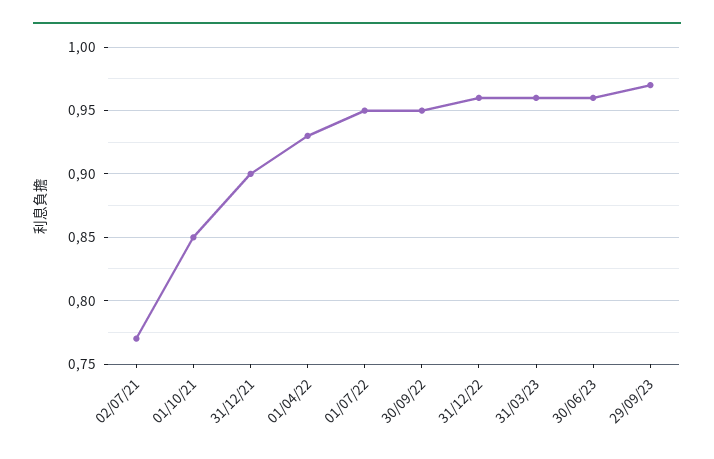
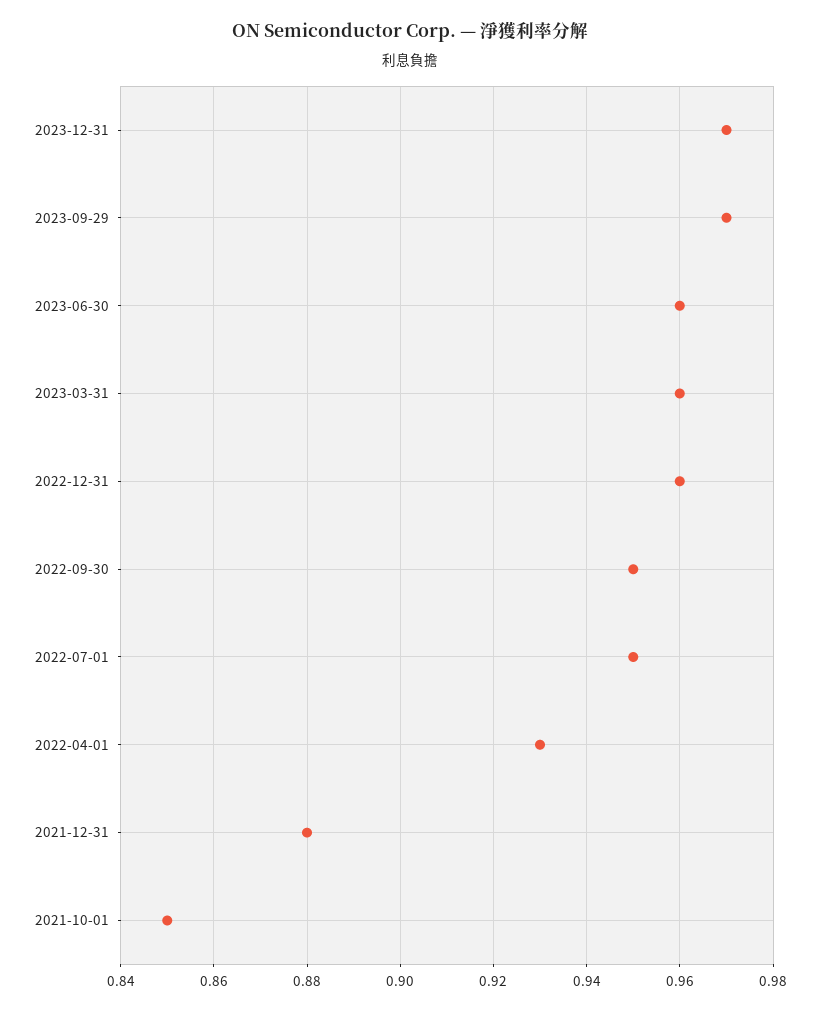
02/07/21: 0.77 -> none
31/12/21: 0.9 -> 0.88
2023-12-31: none -> 0.97

